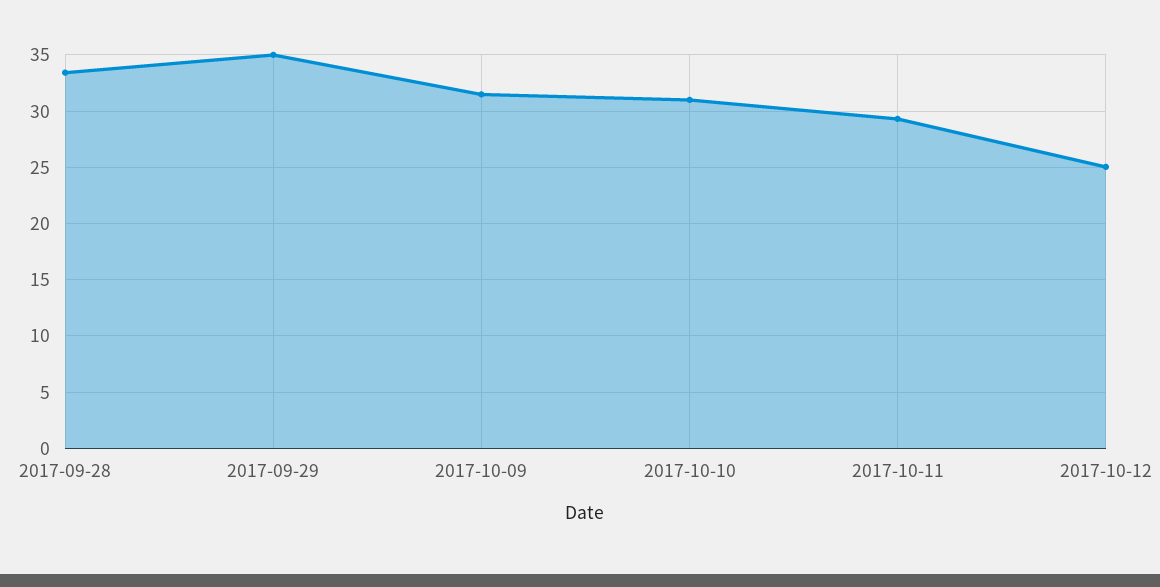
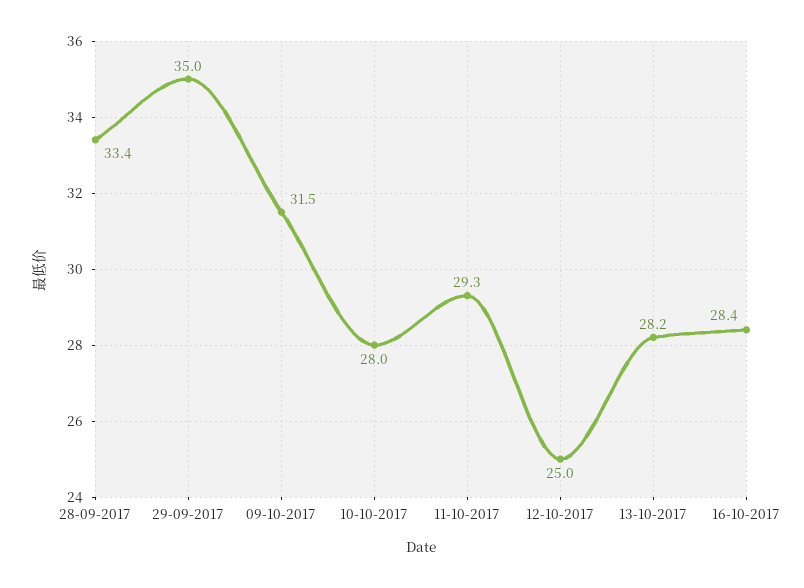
2017-10-10: 31 -> 28
13-10-2017: none -> 28.2
16-10-2017: none -> 28.4

